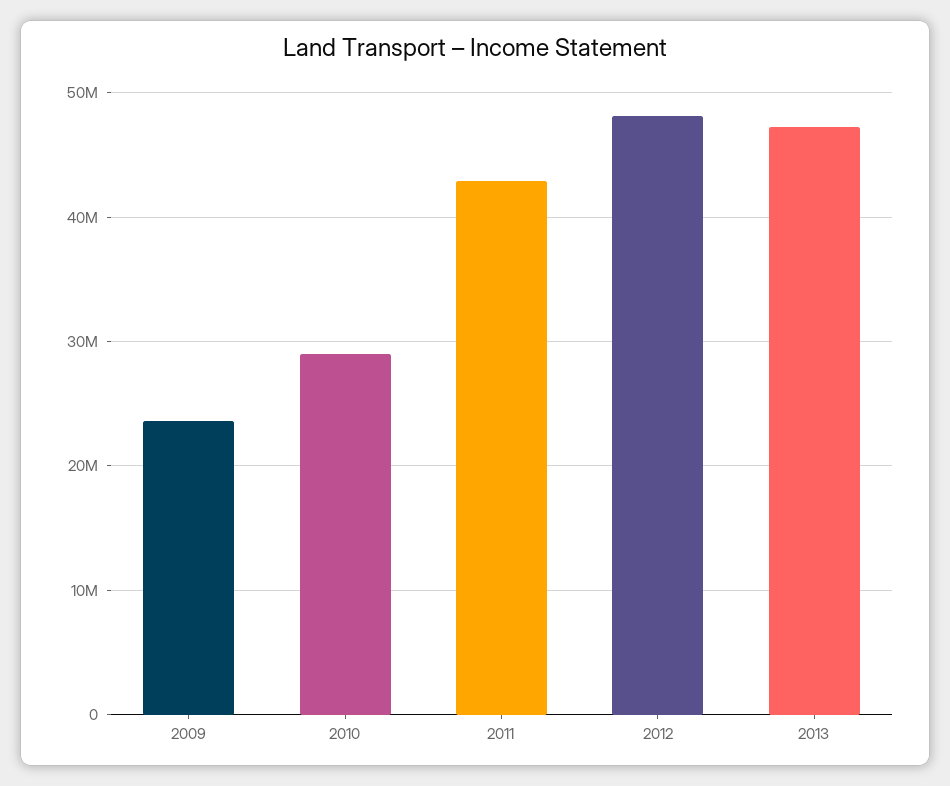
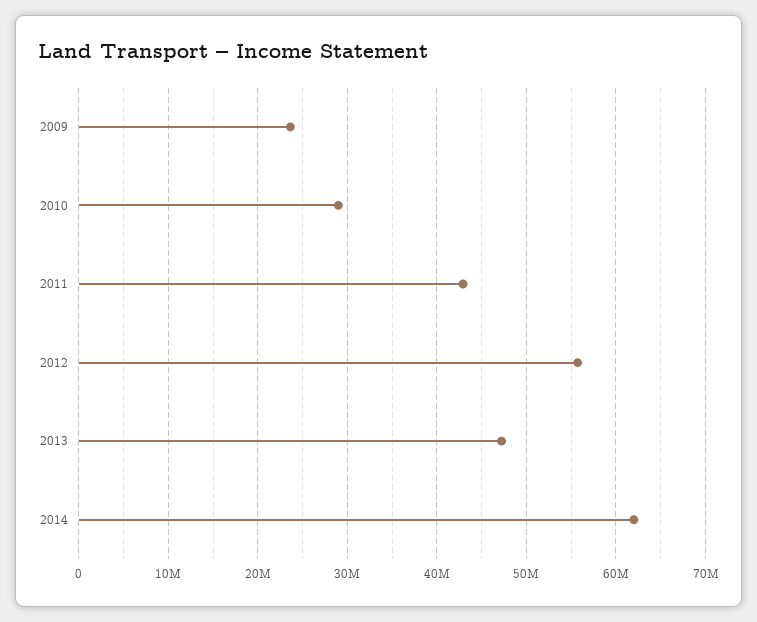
2012: 48000000 -> 56000000
2014: none -> 62000000

